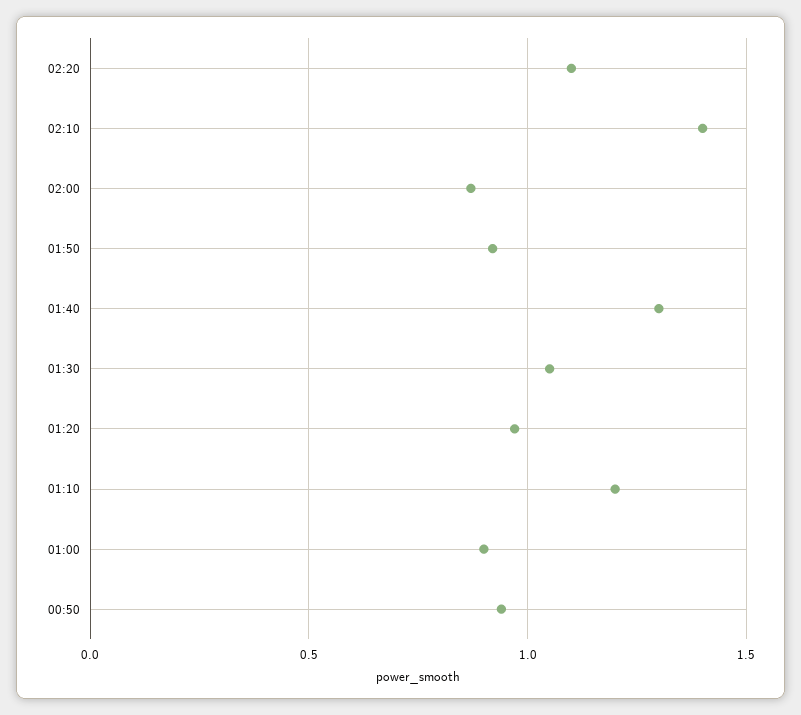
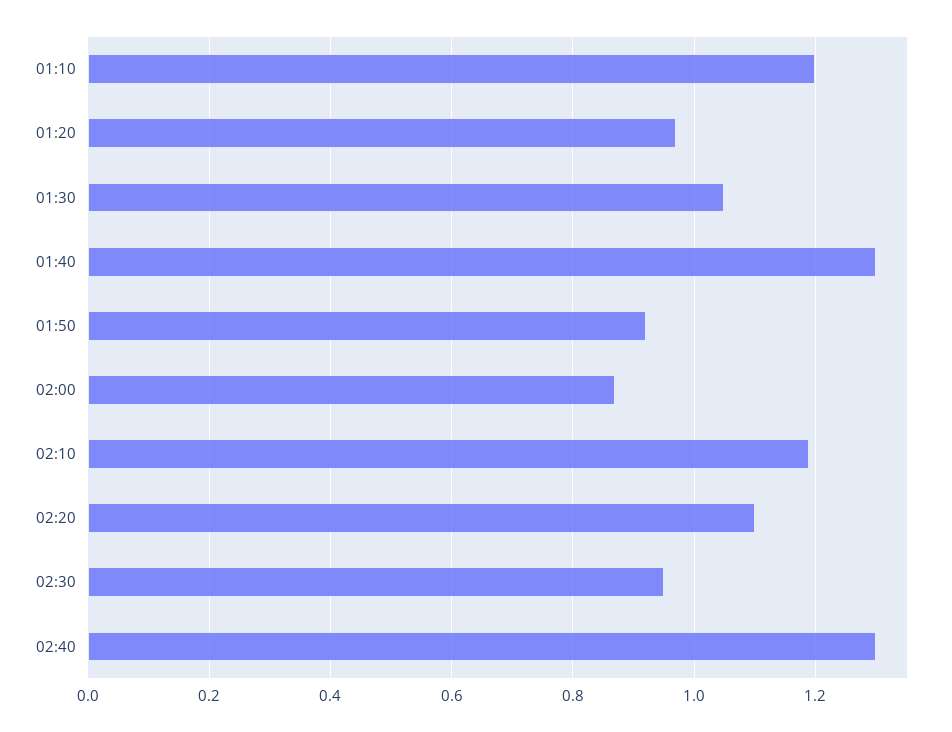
02:10: 1.4 -> 1.2
01:00: 0.9 -> none
00:50: 0.95 -> none
02:30: none -> 0.95
02:40: none -> 1.3

